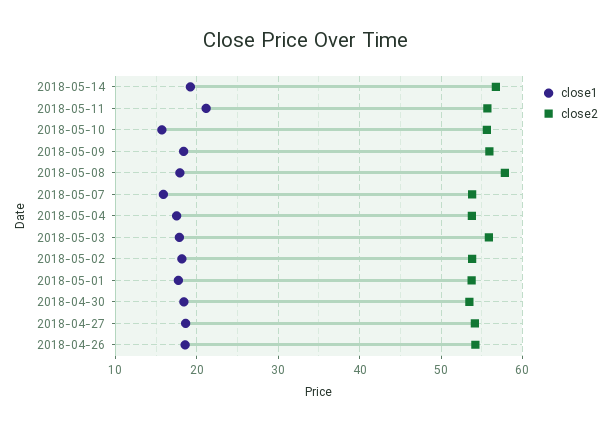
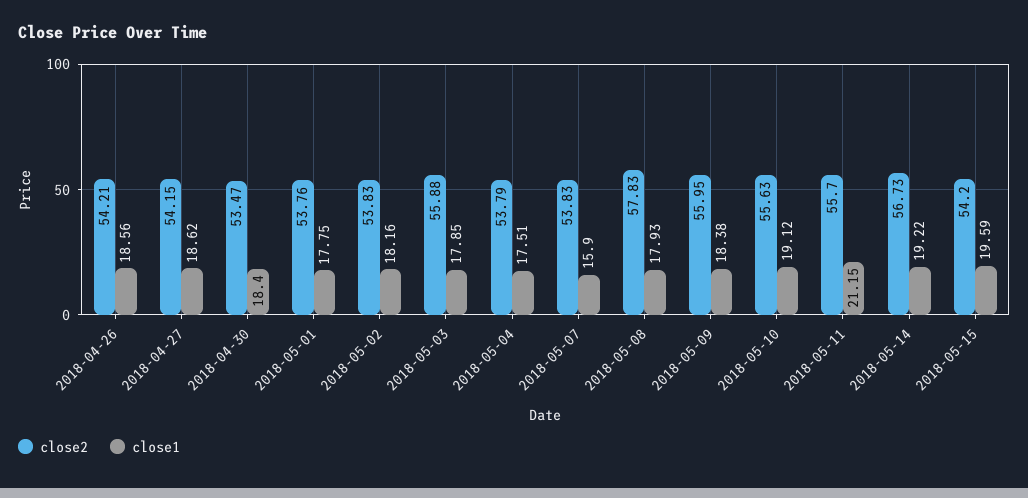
close1, 2018-05-10: 16 -> 19.12
close2, 2018-05-15: none -> 54.2
close1, 2018-05-15: none -> 19.59

